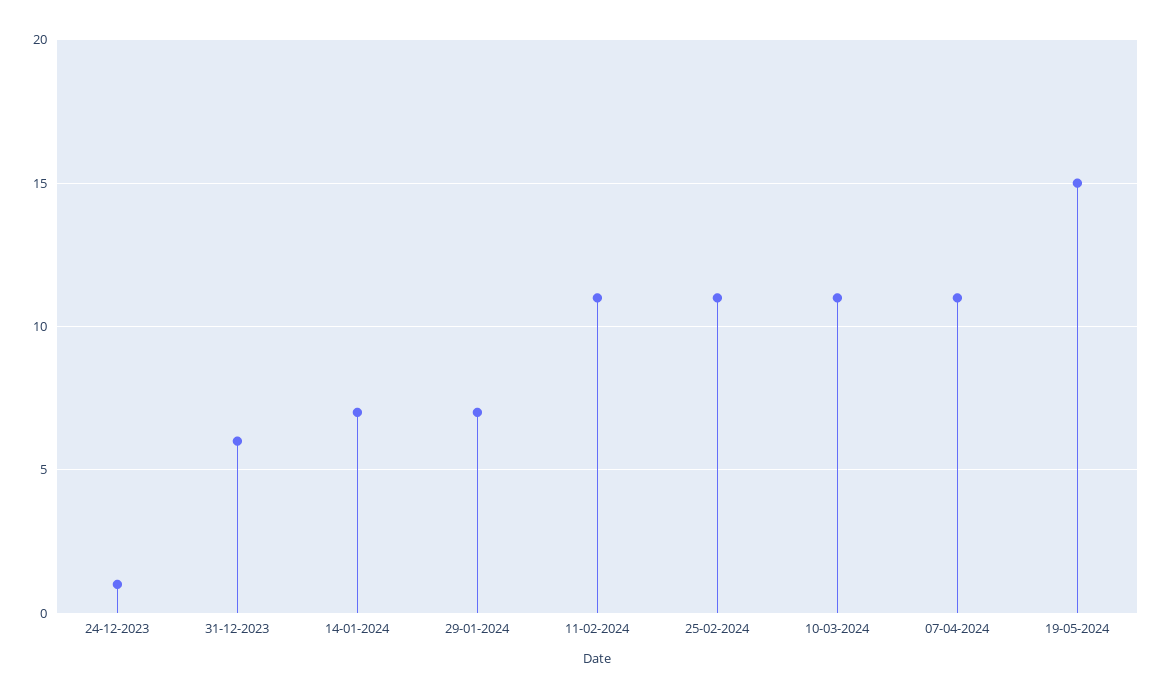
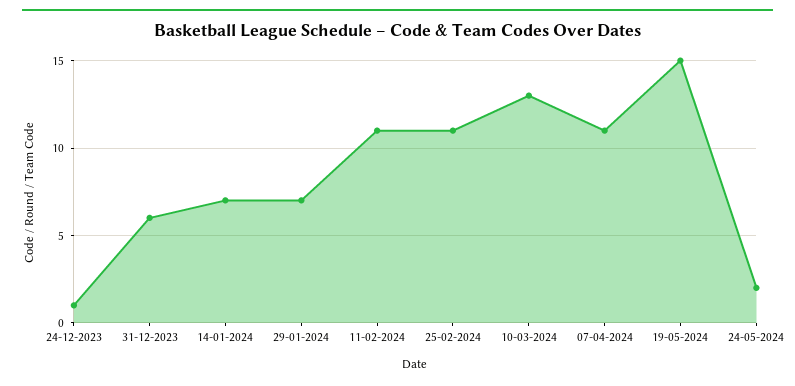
10-03-2024: 11 -> 13
24-05-2024: none -> 2

